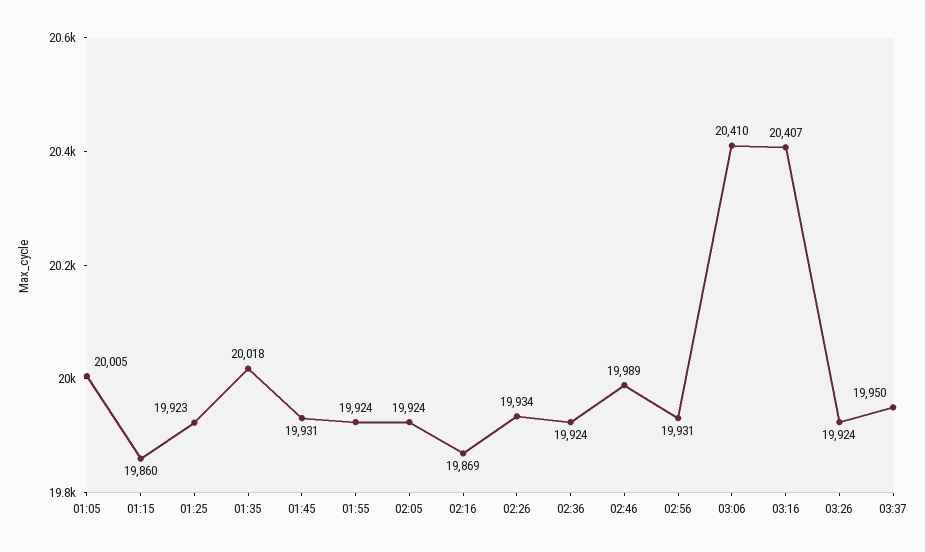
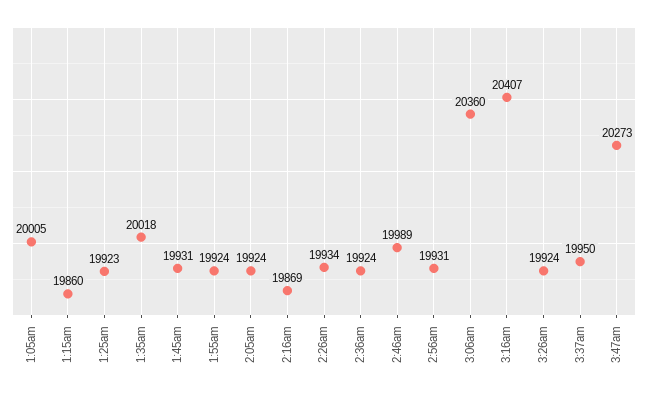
03:06: 20410 -> 20360
3:47am: none -> 20273

